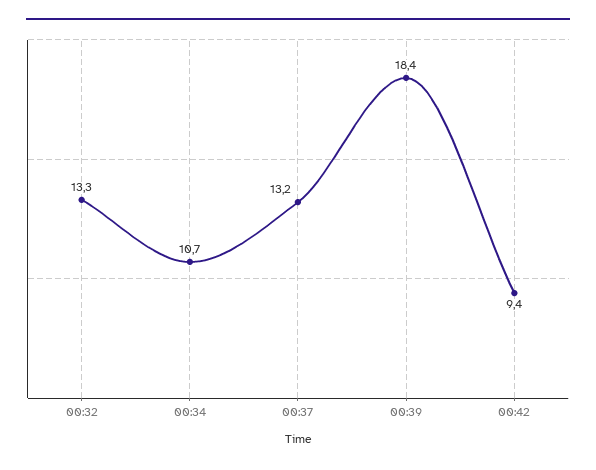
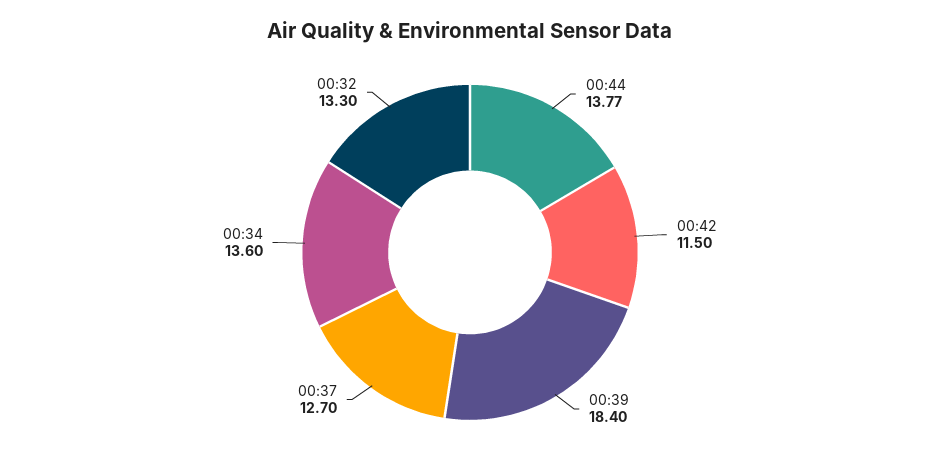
00:34: 10.7 -> 13.6
00:37: 13.2 -> 12.7
00:42: 9.4 -> 11.5
00:44: none -> 13.77

